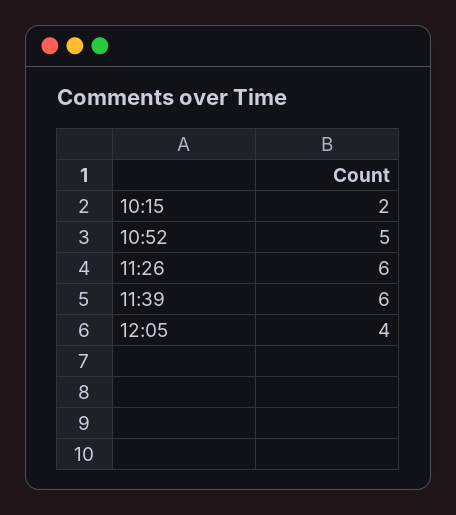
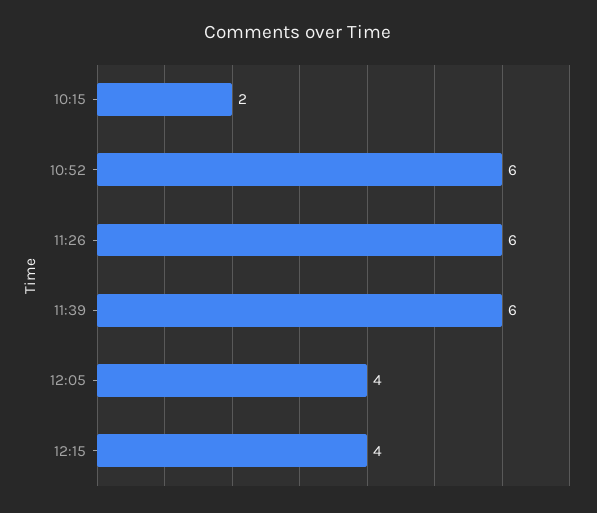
10:52: 5 -> 6
12:15: none -> 4

